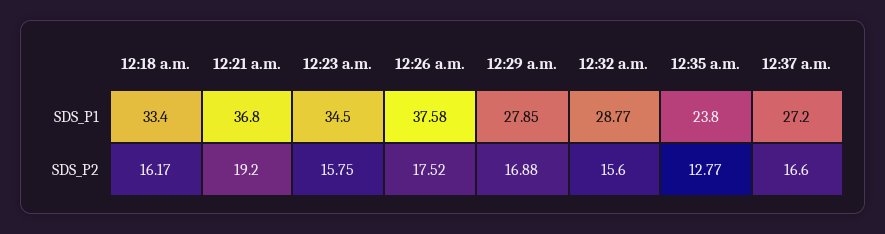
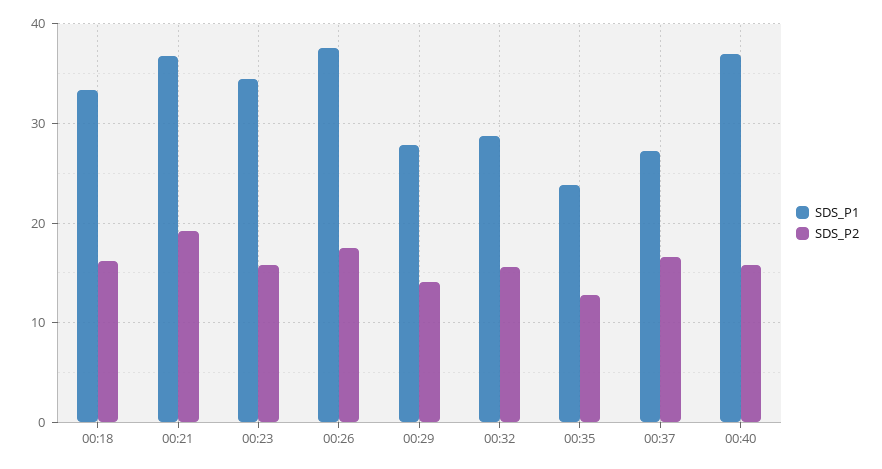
SDS_P2, 12:29 a.m.: 16.88 -> 14
SDS_P1, 00:40: none -> 37
SDS_P2, 00:40: none -> 16

